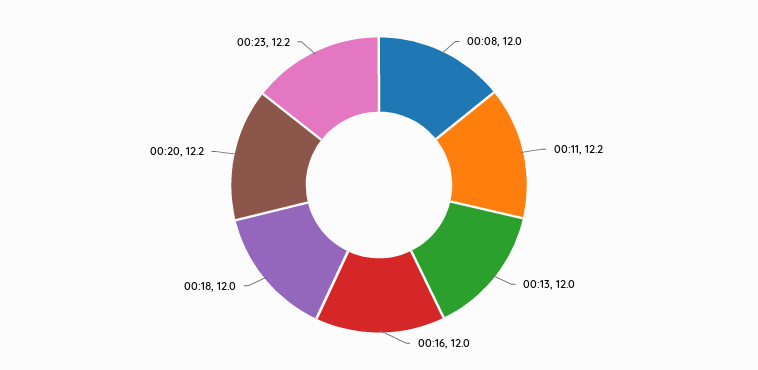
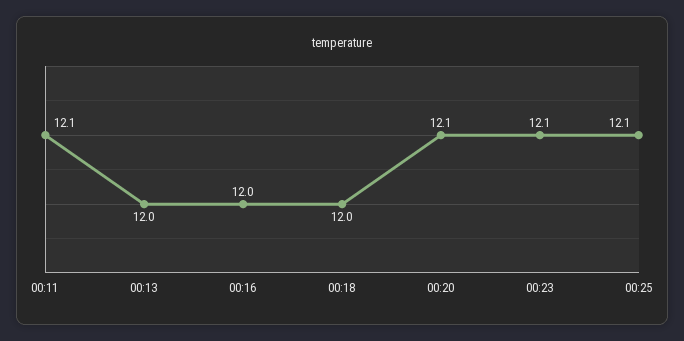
00:08: 12 -> none
00:11: 12.2 -> 12.1
00:20: 12.2 -> 12.1
00:23: 12.2 -> 12.1
00:25: none -> 12.1

